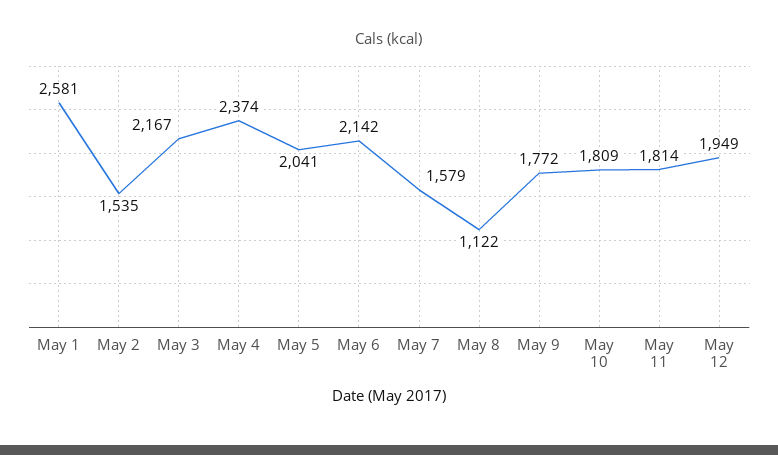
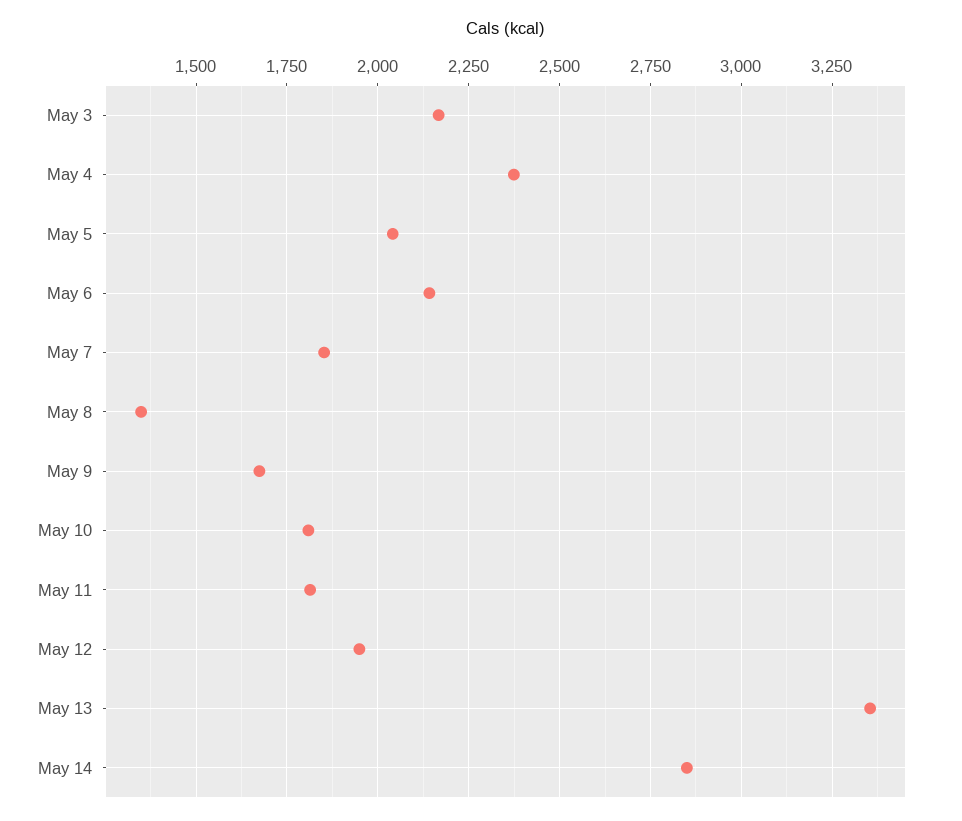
May 1: 2581 -> none
May 2: 1535 -> none
May 7: 1579 -> 1850
May 8: 1122 -> 1350
May 9: 1772 -> 1675
May 13: none -> 3350
May 14: none -> 2850

